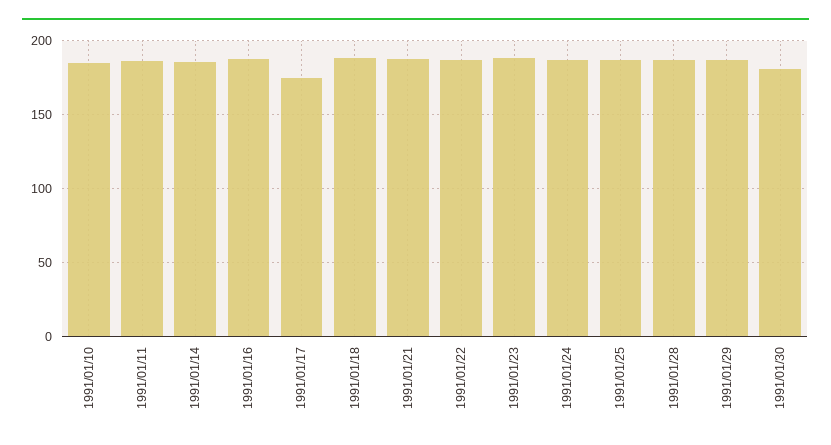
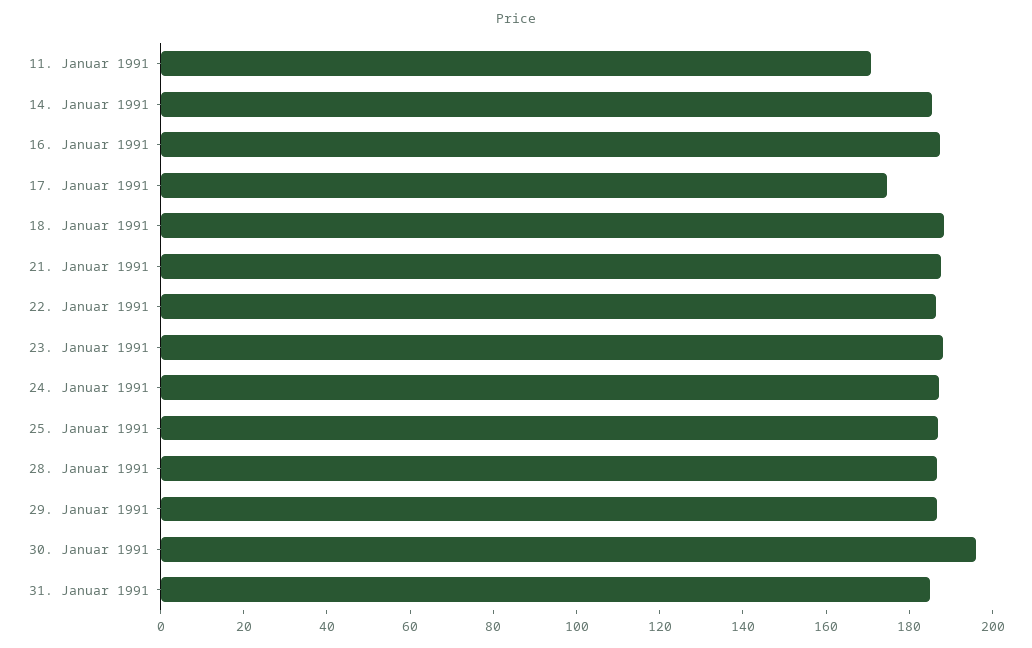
1991/01/10: 185 -> none
1991/01/11: 185 -> 170
1991/01/30: 180 -> 195
31. Januar 1991: none -> 185

